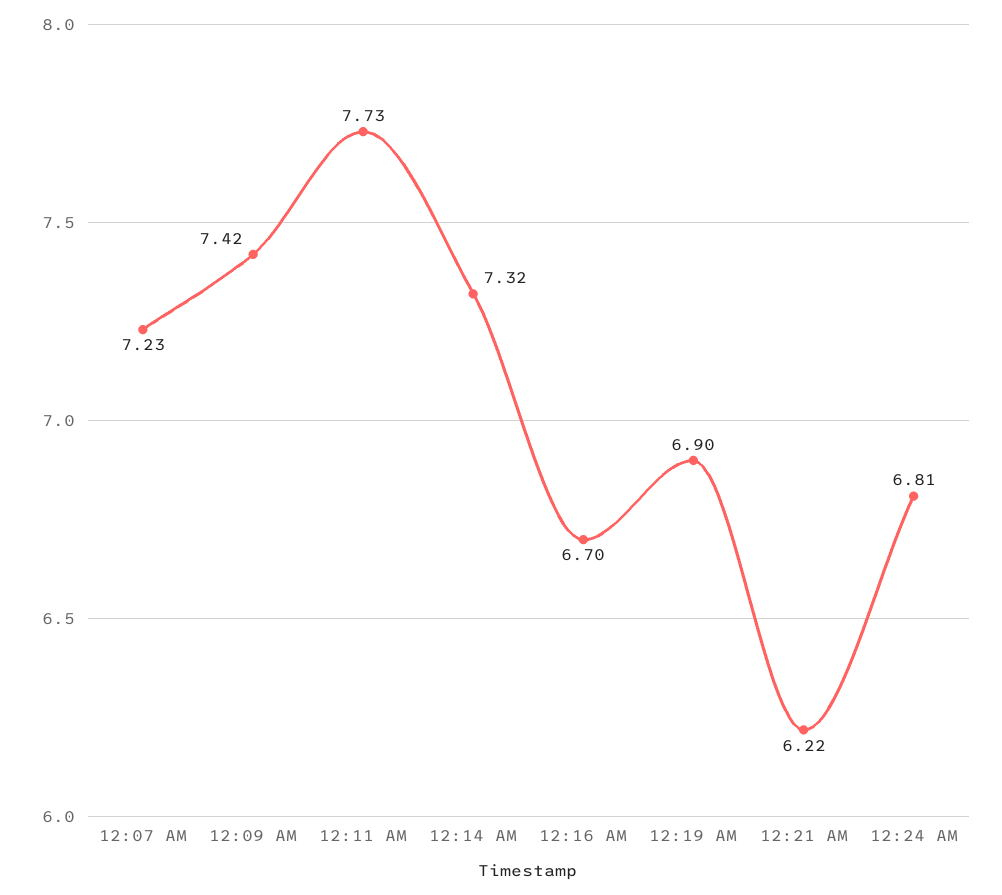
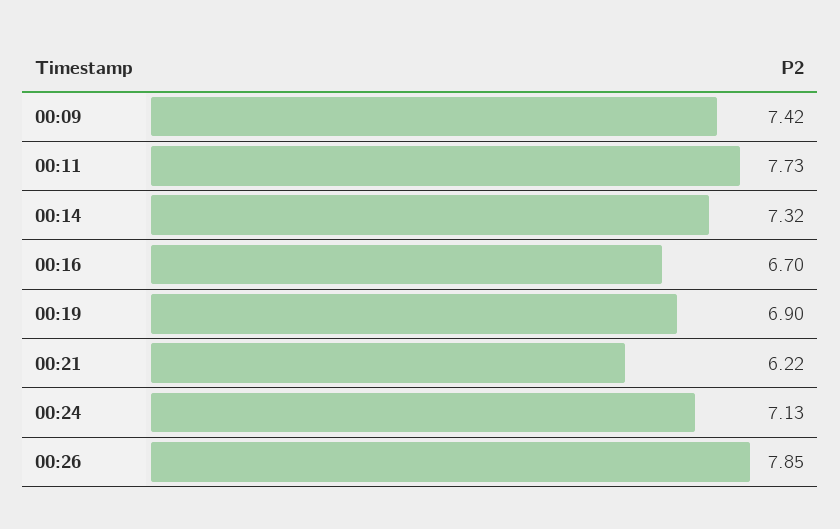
12:07 AM: 7.23 -> none
12:24 AM: 6.81 -> 7.13
00:26: none -> 7.85

